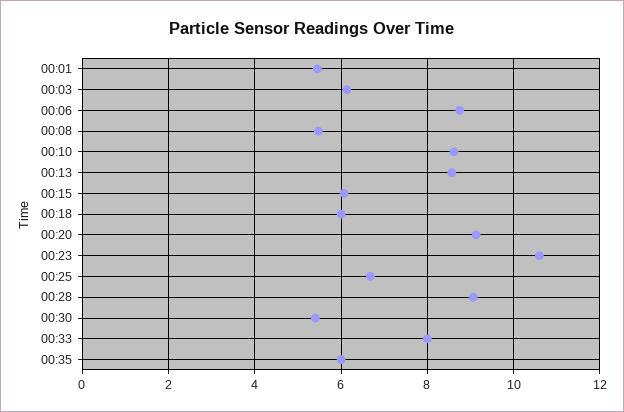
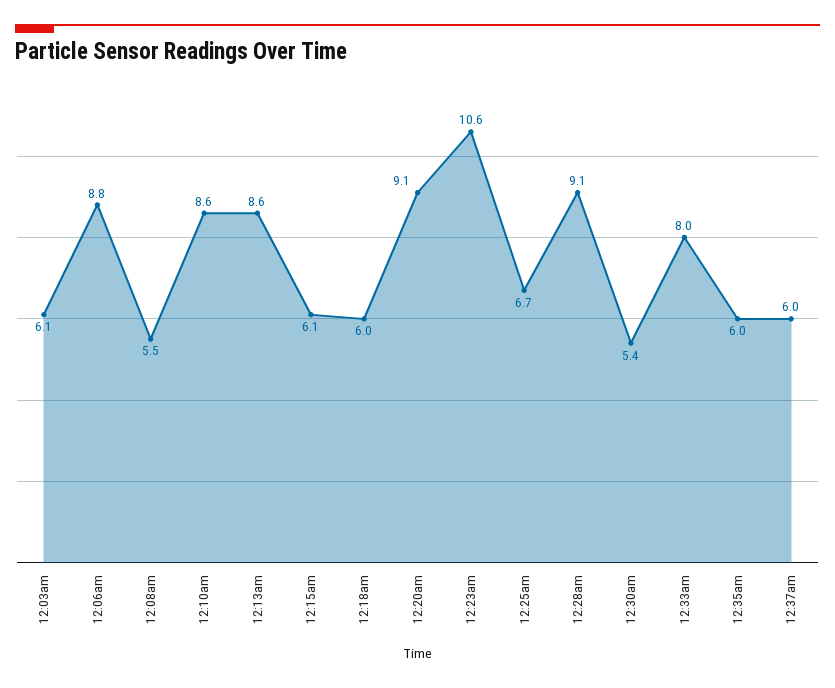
00:01: 5.4 -> none
12:37am: none -> 6

